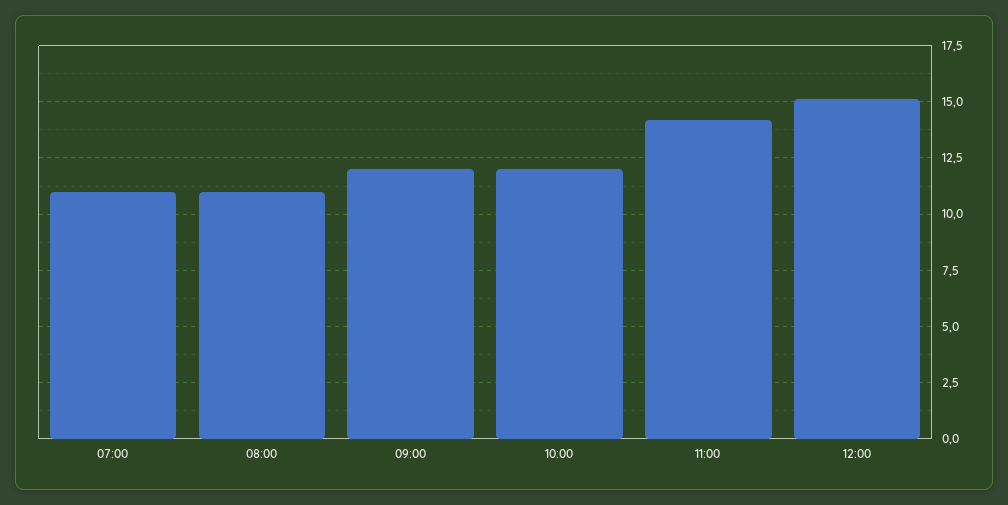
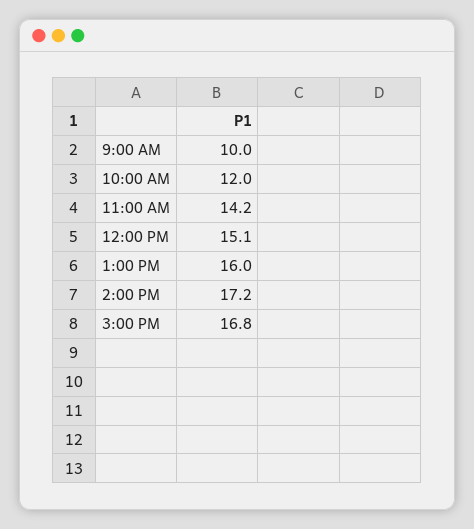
07:00: 11 -> none
08:00: 11 -> none
09:00: 12 -> 10
1:00 PM: none -> 16
2:00 PM: none -> 17.2
3:00 PM: none -> 16.8

